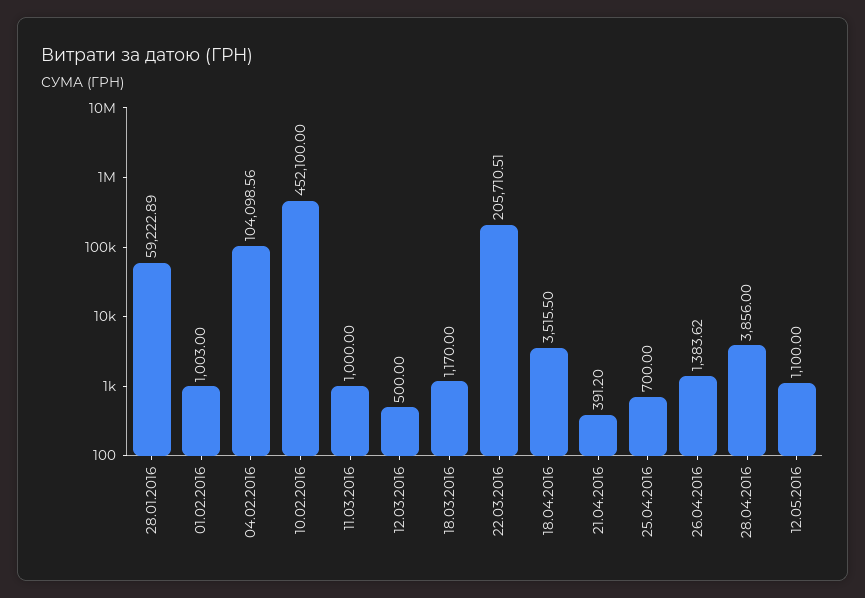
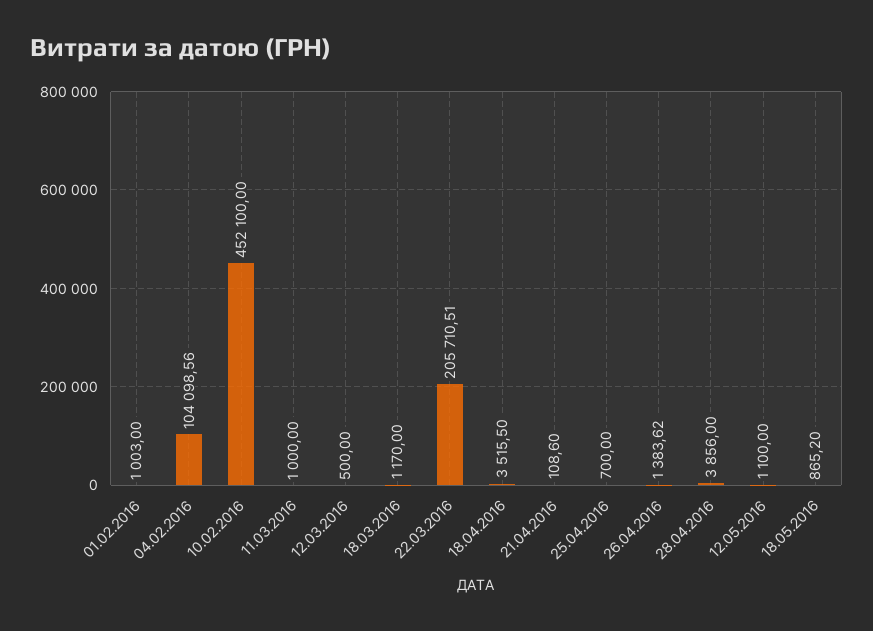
28.01.2016: 59222.89 -> none
21.04.2016: 391.2 -> 108.6
18.05.2016: none -> 865.2

